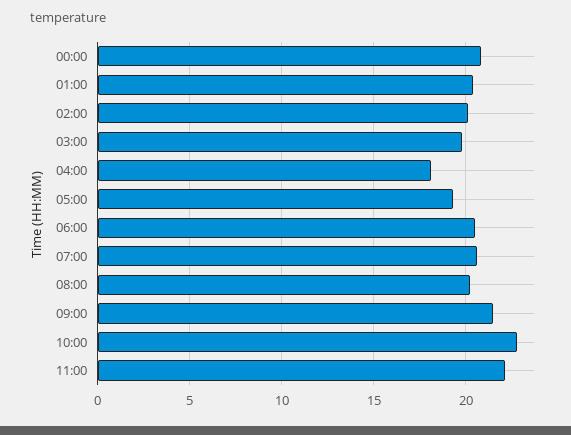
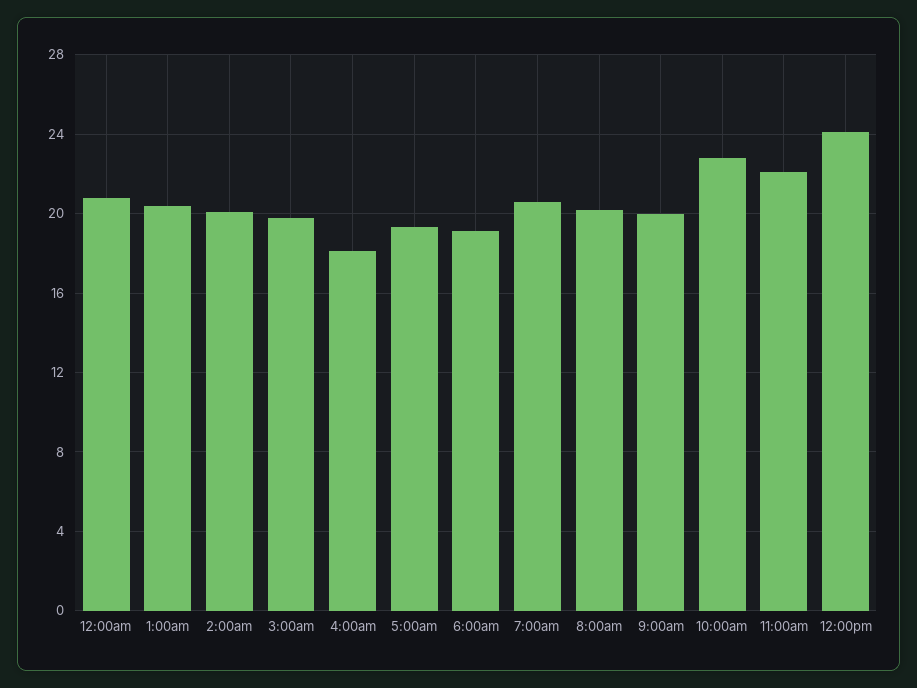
06:00: 20.5 -> 19
09:00: 21.5 -> 20
12:00pm: none -> 24

